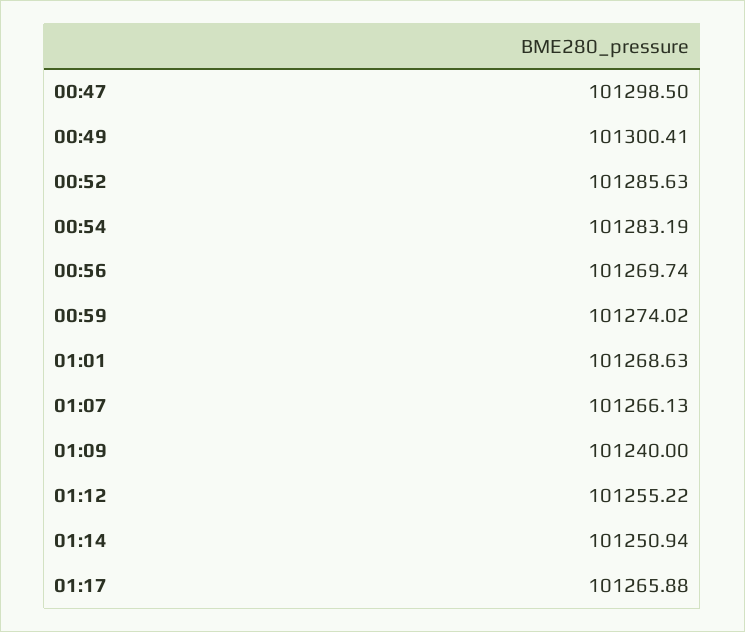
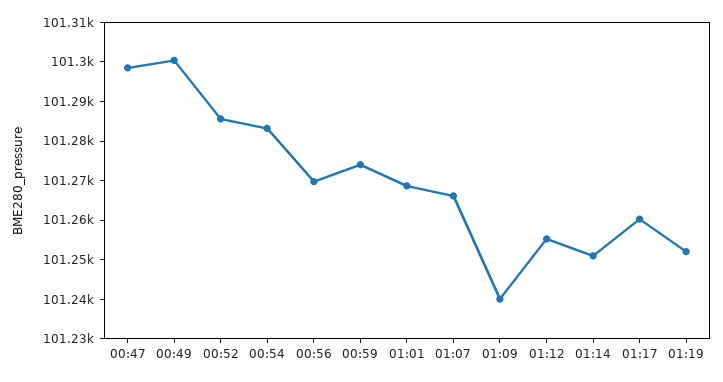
01:17: 101265.88 -> 101260
01:19: none -> 101252.5

